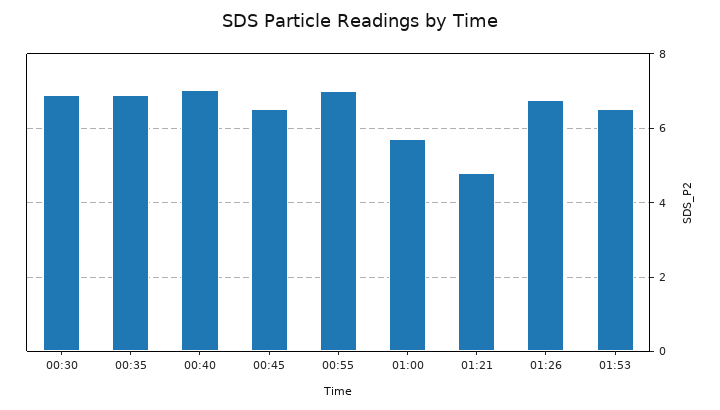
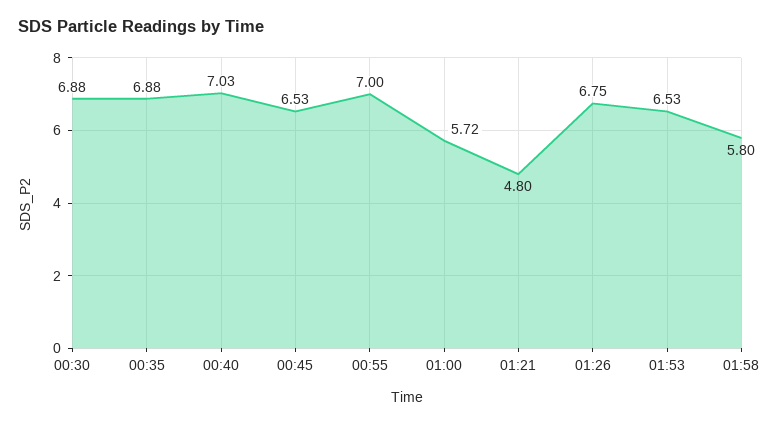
01:58: none -> 5.8

